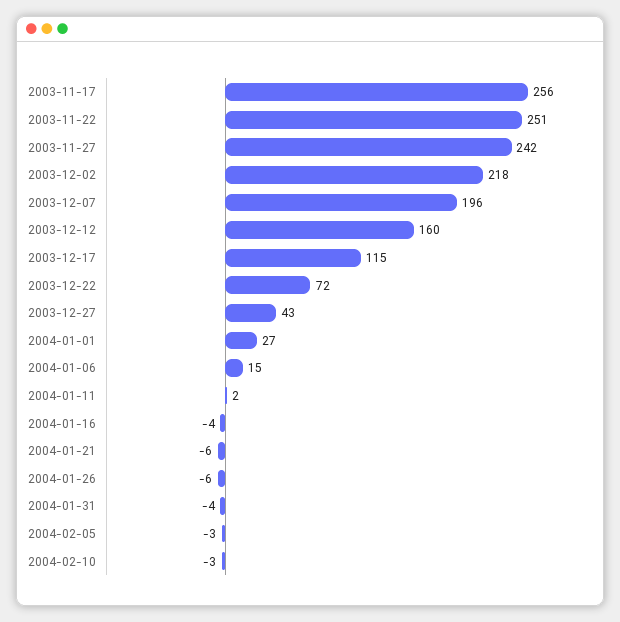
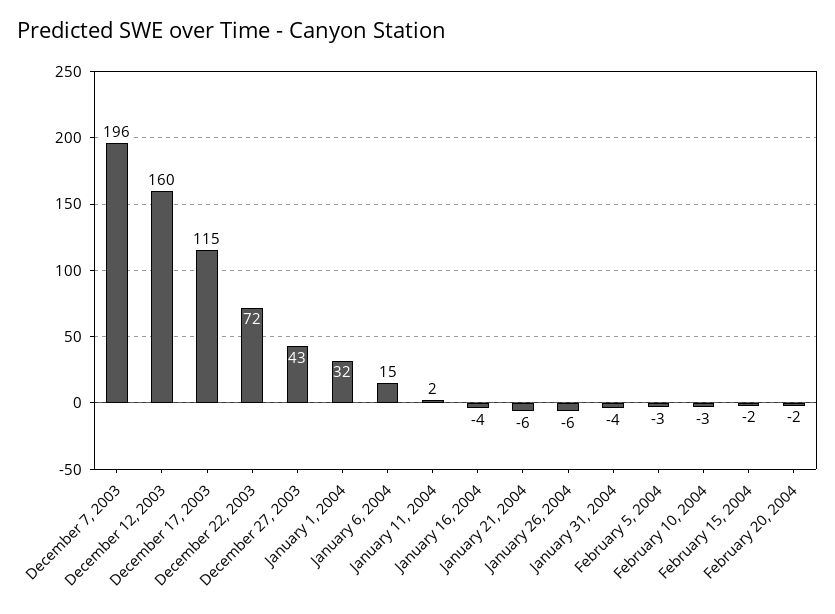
2003-11-17: 256 -> none
2003-11-22: 251 -> none
2003-11-27: 242 -> none
2003-12-02: 218 -> none
2004-01-01: 27 -> 32
February 15, 2004: none -> -2
February 20, 2004: none -> -2

